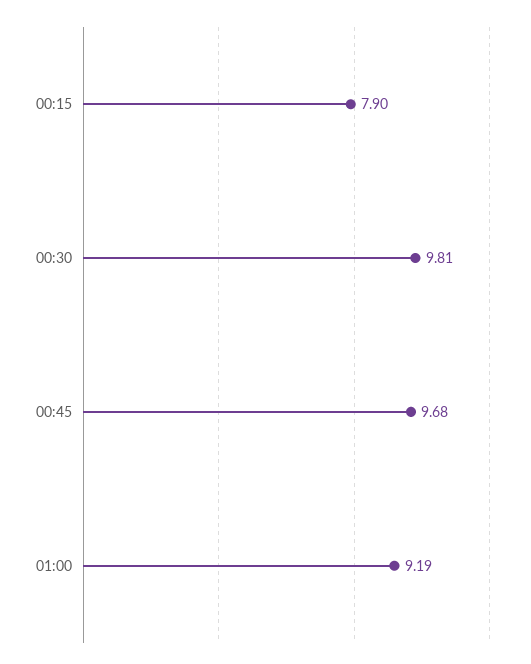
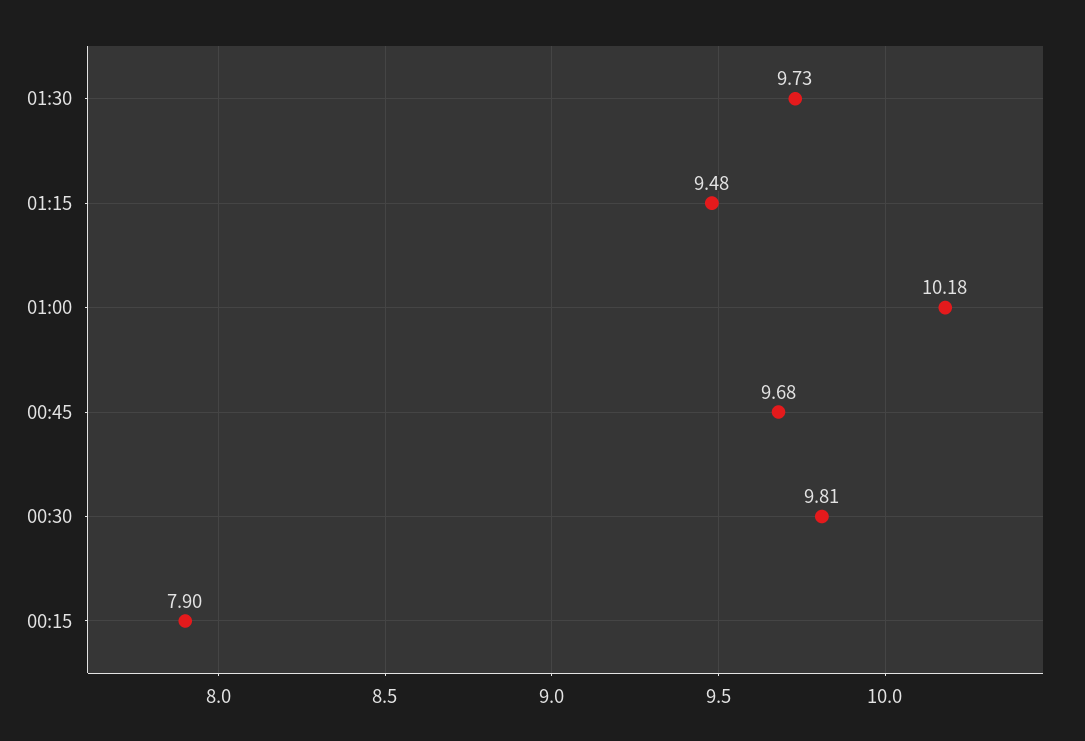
01:00: 9.19 -> 10.18
01:30: none -> 9.73
01:15: none -> 9.48

